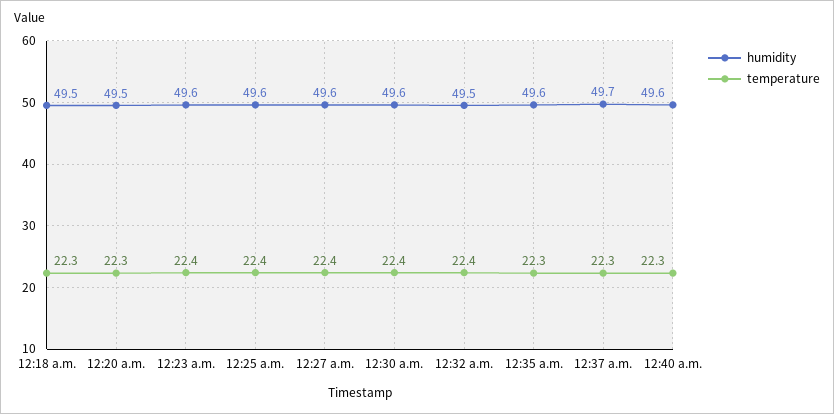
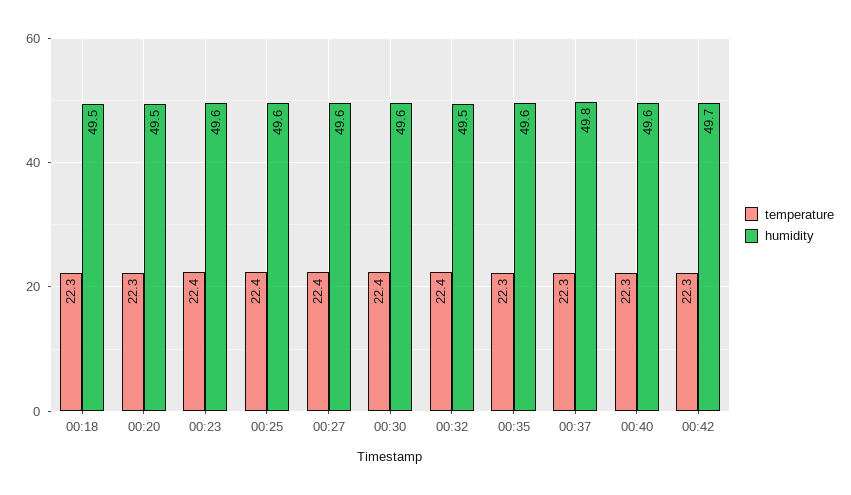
humidity, 12:37 a.m.: 49.7 -> 49.8
temperature, 00:42: none -> 22.3
humidity, 00:42: none -> 49.7

